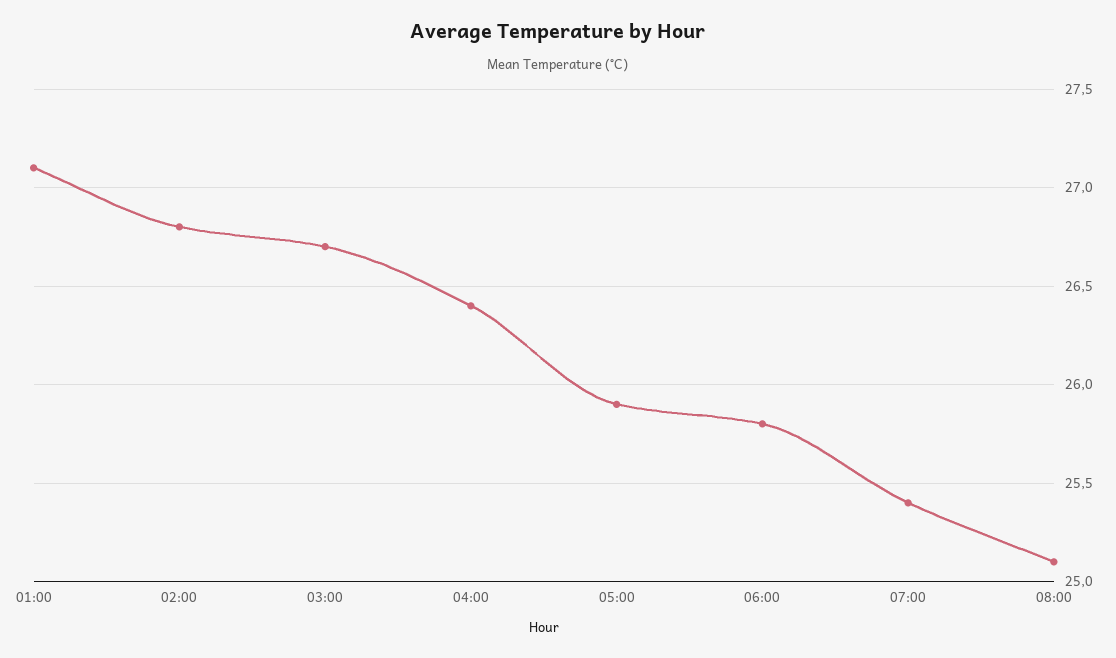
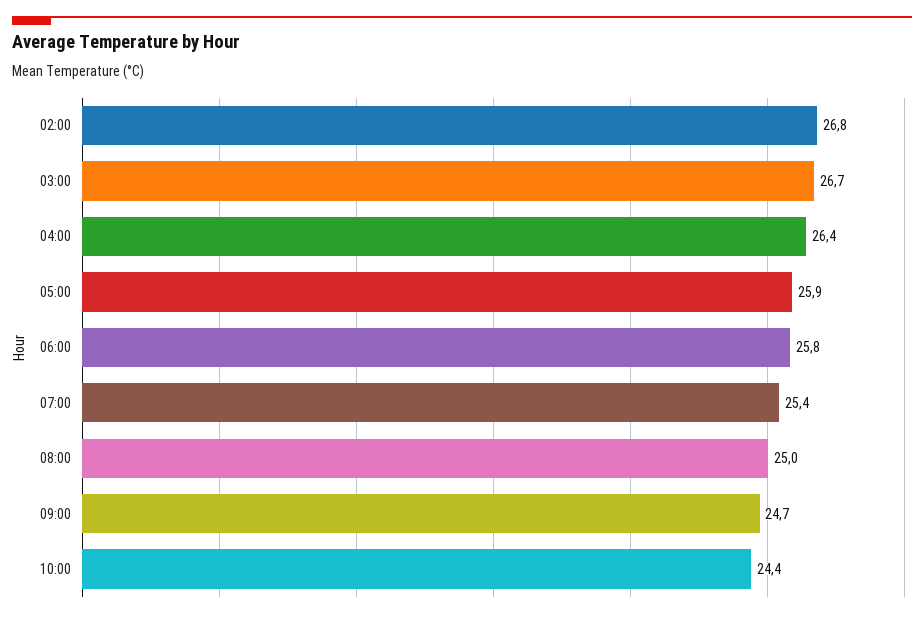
01:00: 27.1 -> none
08:00: 25.1 -> 25
09:00: none -> 24.7
10:00: none -> 24.4

